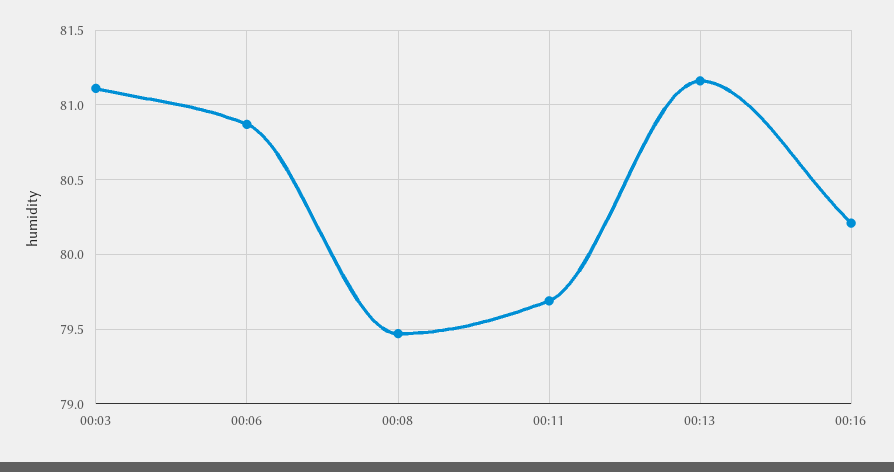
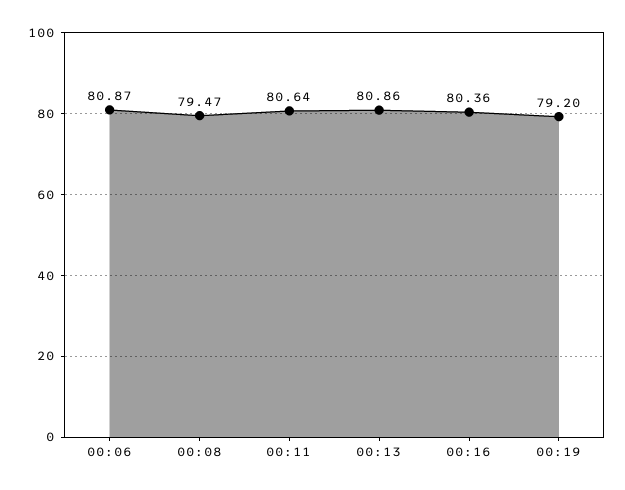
00:03: 81.1 -> none
00:11: 79.7 -> 80.64
00:13: 81.15 -> 80.86
00:16: 80.2 -> 80.36
00:19: none -> 79.2

